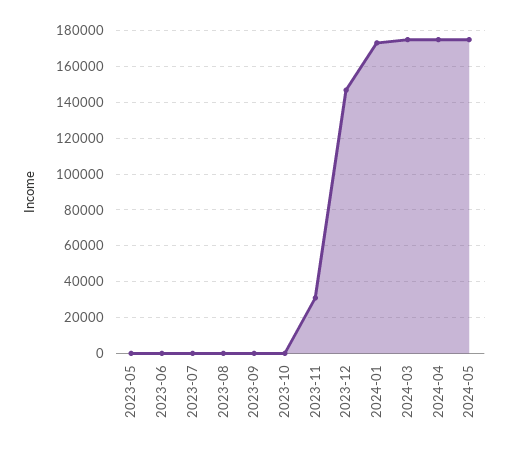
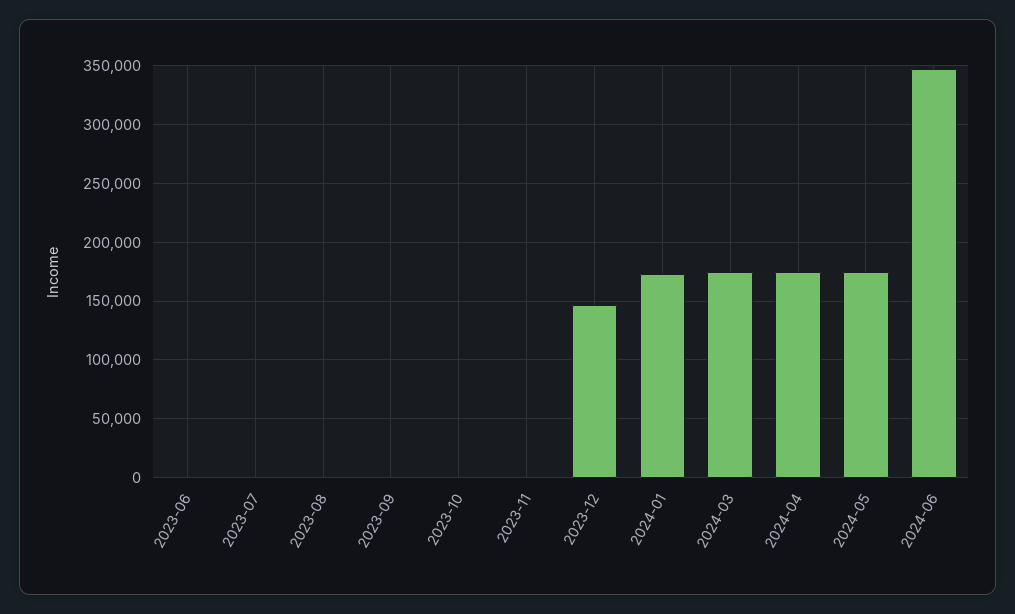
2023-05: 0 -> none
2023-11: 30000 -> 0
2024-06: none -> 350000

